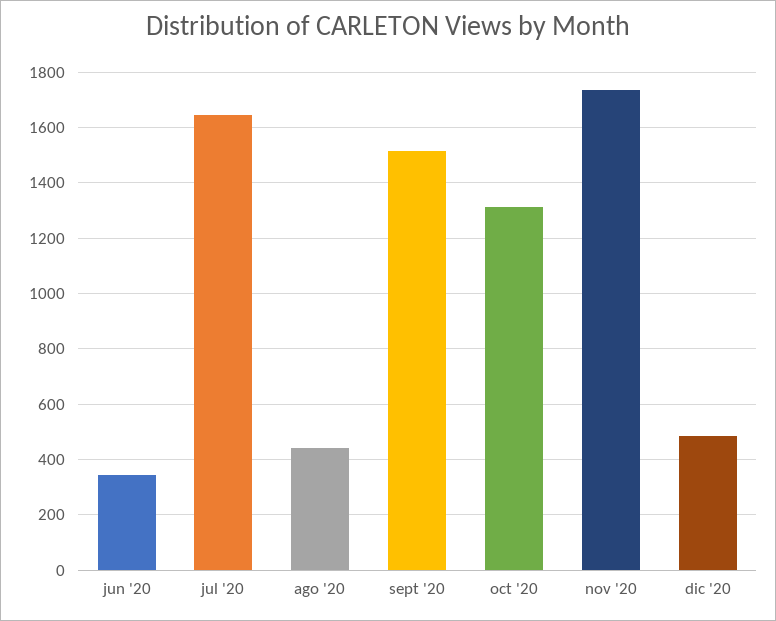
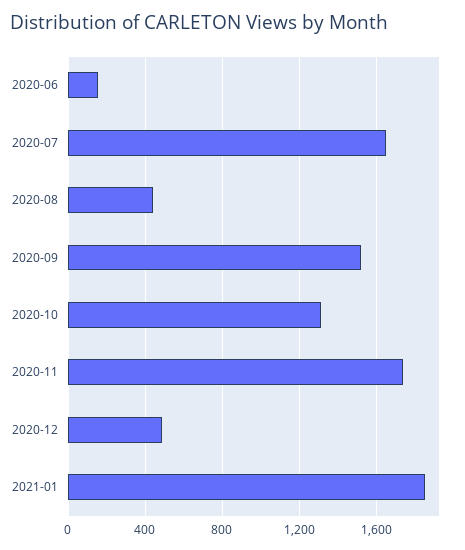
jun '20: 350 -> 150
2021-01: none -> 1850

